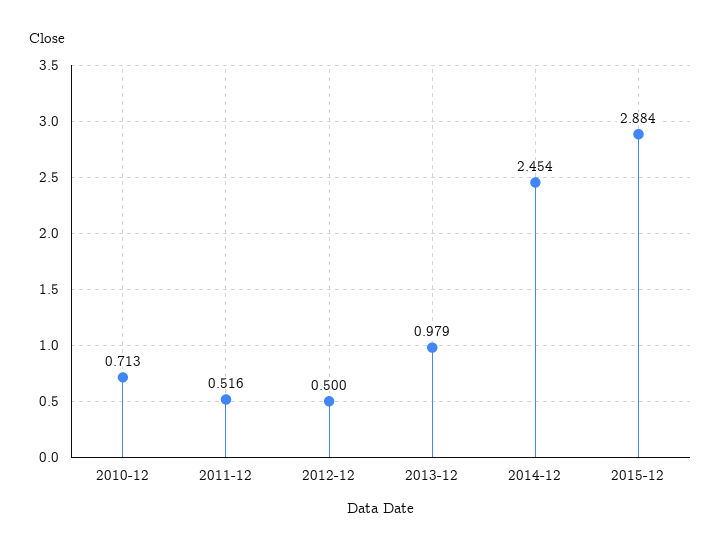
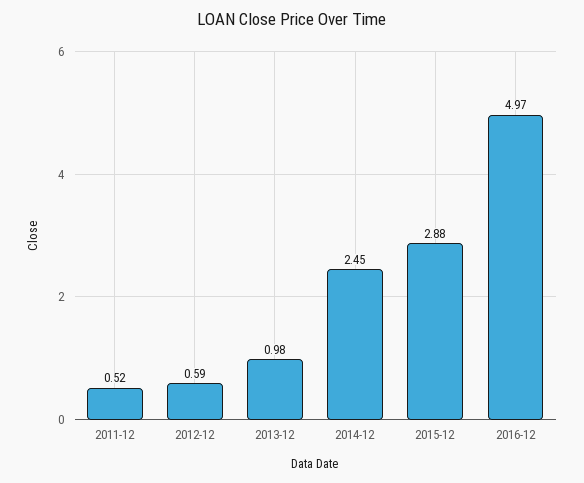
2010-12: 0.713 -> none
2012-12: 0.5 -> 0.59
2016-12: none -> 4.97

